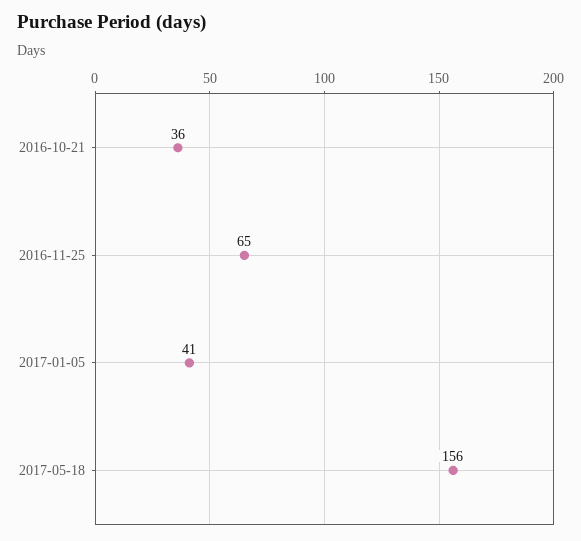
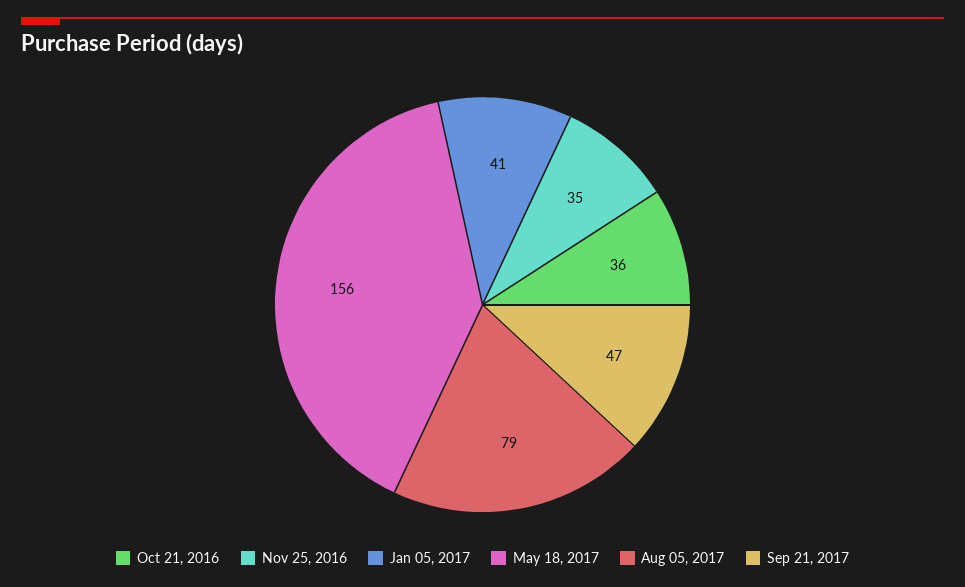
2016-11-25: 65 -> 35
Aug 05, 2017: none -> 79
Sep 21, 2017: none -> 47

